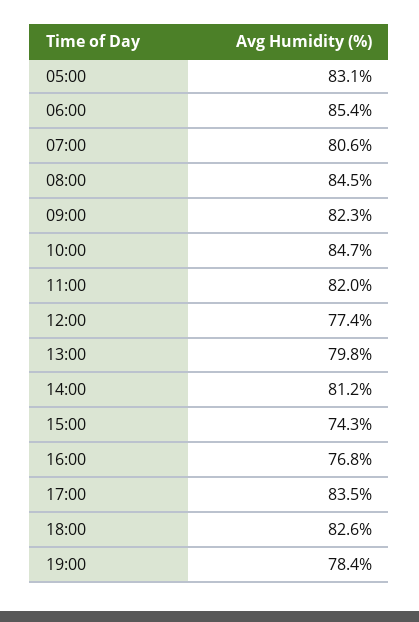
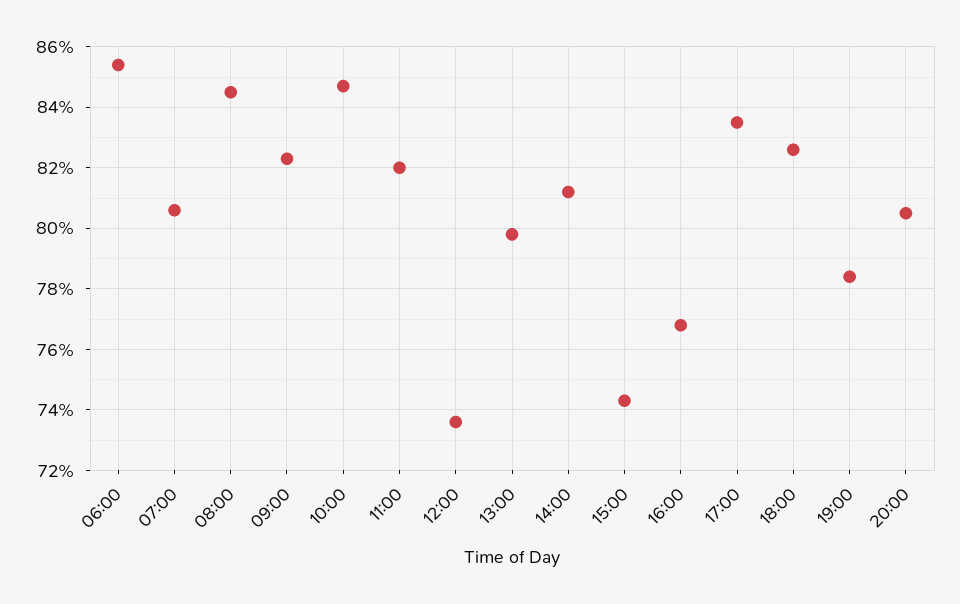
05:00: 83.1 -> none
12:00: 77.4 -> 73.5
20:00: none -> 80.5

